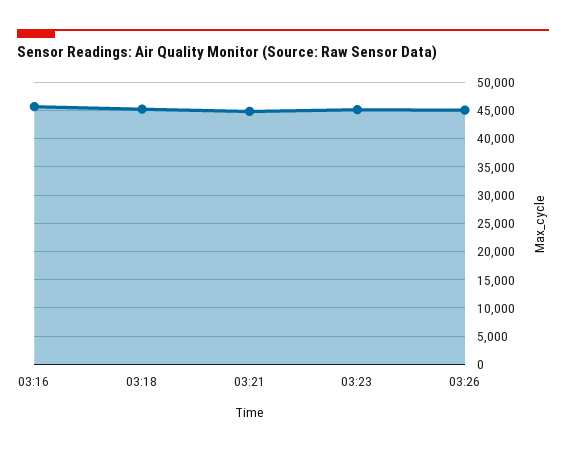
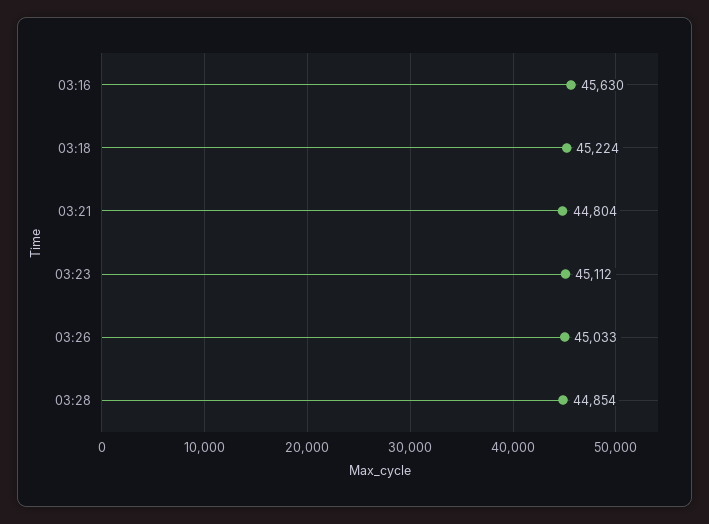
03:28: none -> 44854

